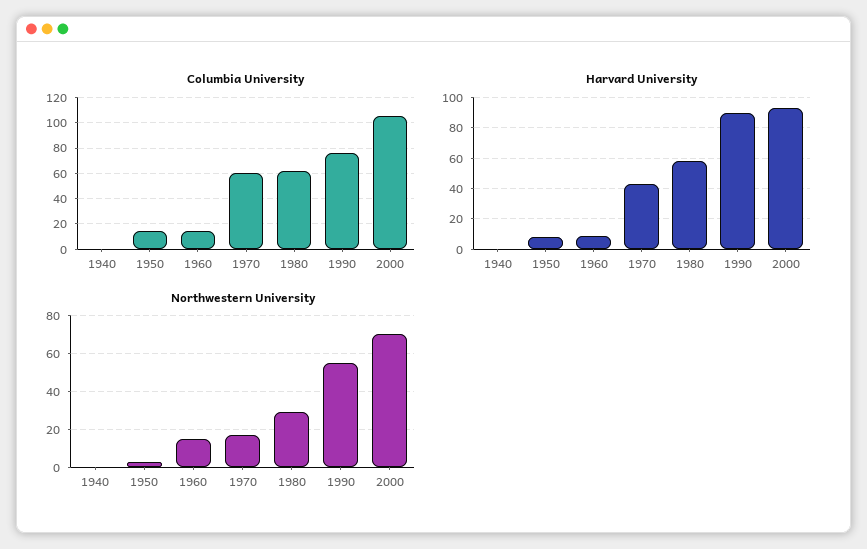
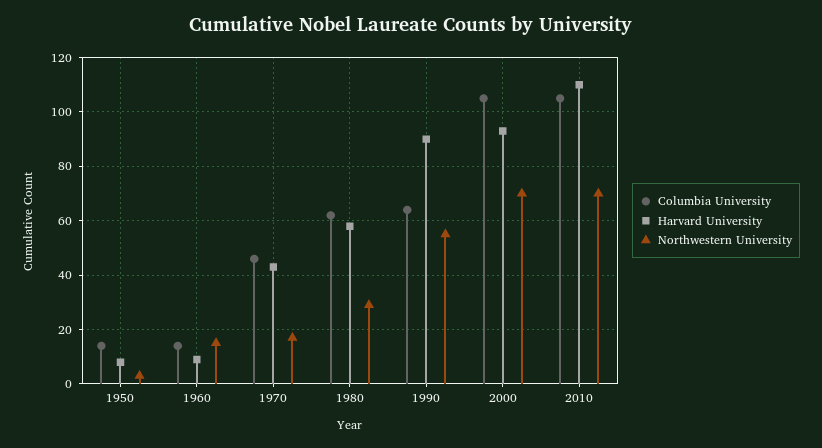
Columbia University, 1940: 0 -> none
Columbia University, 1970: 60 -> 45
Columbia University, 1990: 75 -> 65
Harvard University, 1940: 0 -> none
Northwestern University, 1940: 0 -> none
Columbia University, 2010: none -> 105
Harvard University, 2010: none -> 110
Northwestern University, 2010: none -> 70

